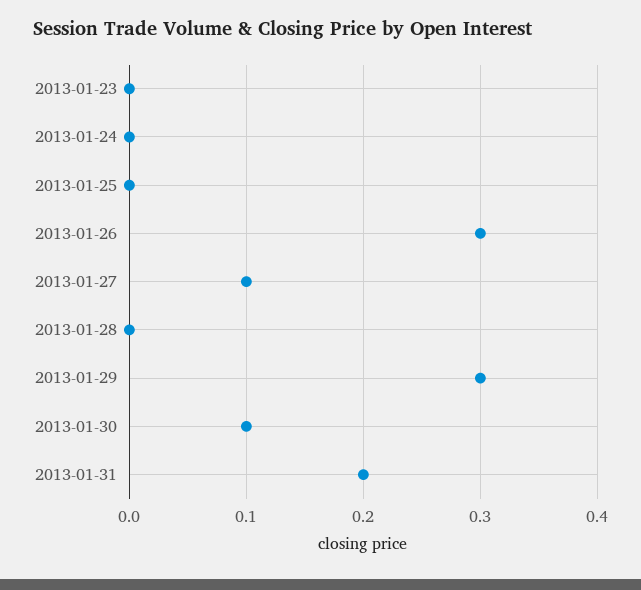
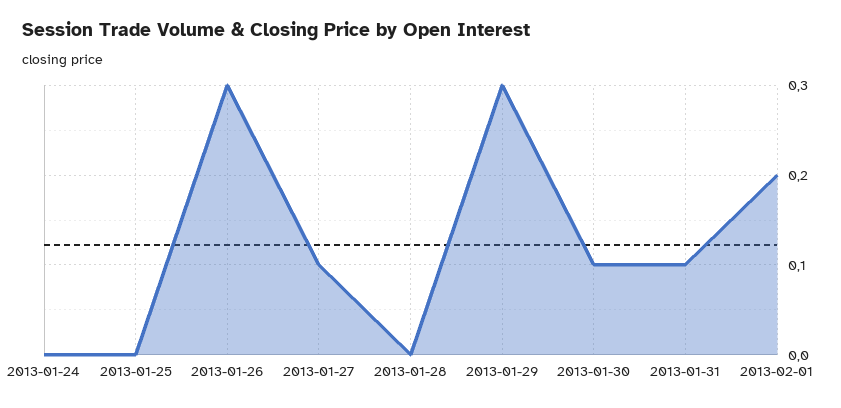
2013-01-23: 0 -> none
2013-01-31: 0.2 -> 0.1
2013-02-01: none -> 0.2

